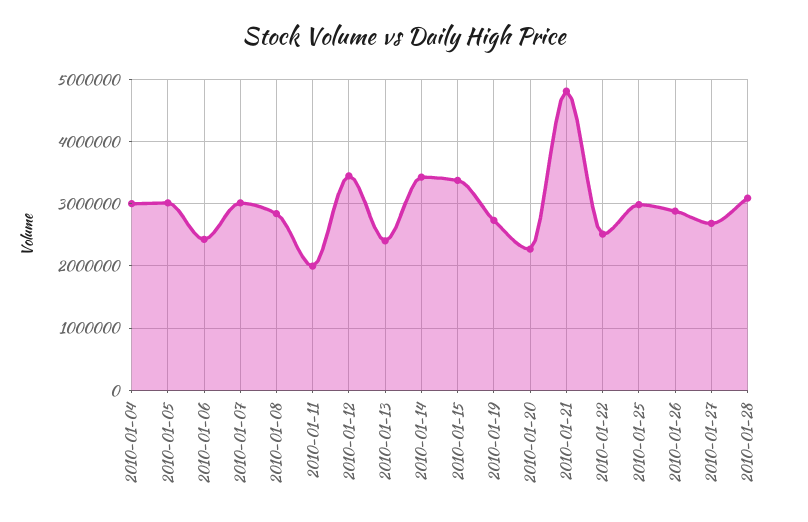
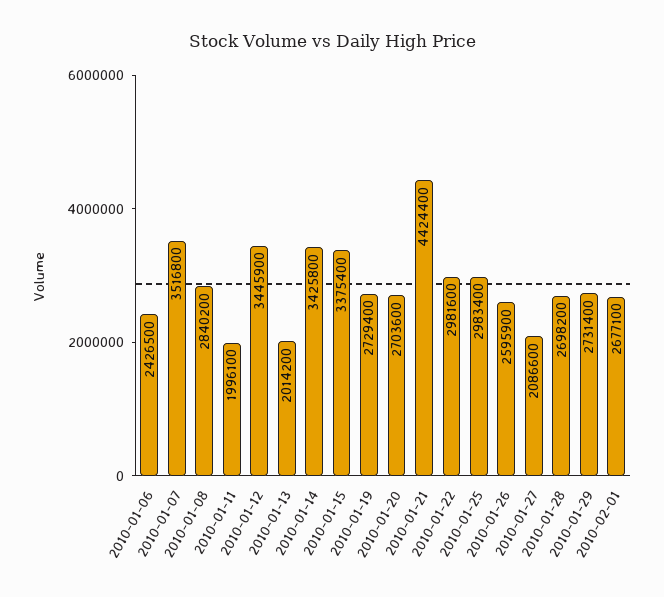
2010-01-04: 3000000 -> none
2010-01-05: 3000000 -> none
2010-01-07: 3000000 -> 3516800
2010-01-13: 2400000 -> 2014200
2010-01-20: 2300000 -> 2703600
2010-01-21: 4800000 -> 4424400
2010-01-22: 2500000 -> 2981600
2010-01-26: 2900000 -> 2595900
2010-01-27: 2700000 -> 2086600
2010-01-28: 3100000 -> 2698200
2010-01-29: none -> 2731400
2010-02-01: none -> 2677100

